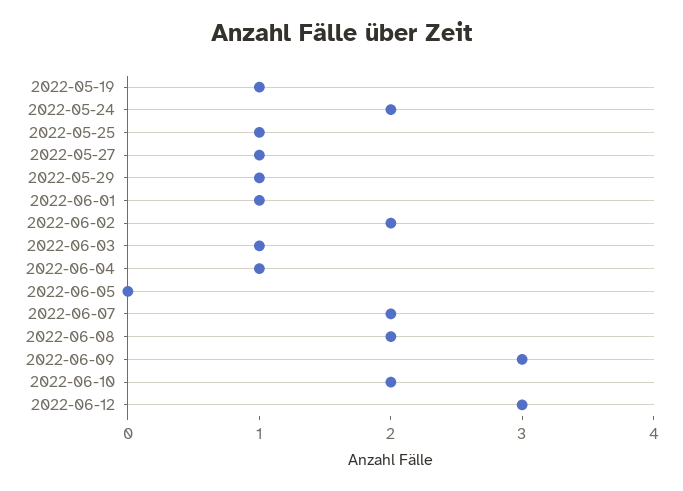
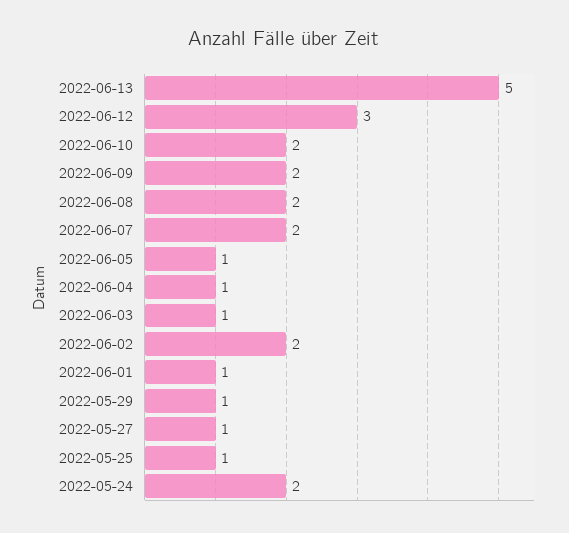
2022-05-19: 1 -> none
2022-06-05: 0 -> 1
2022-06-09: 3 -> 2
2022-06-13: none -> 5

